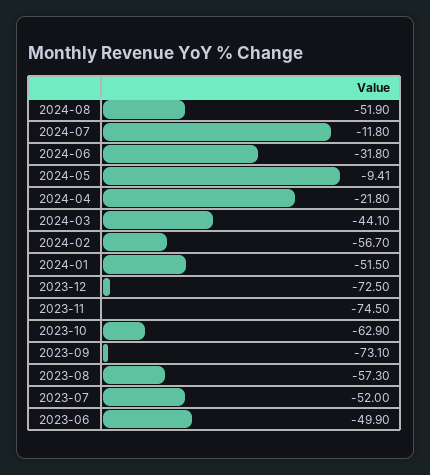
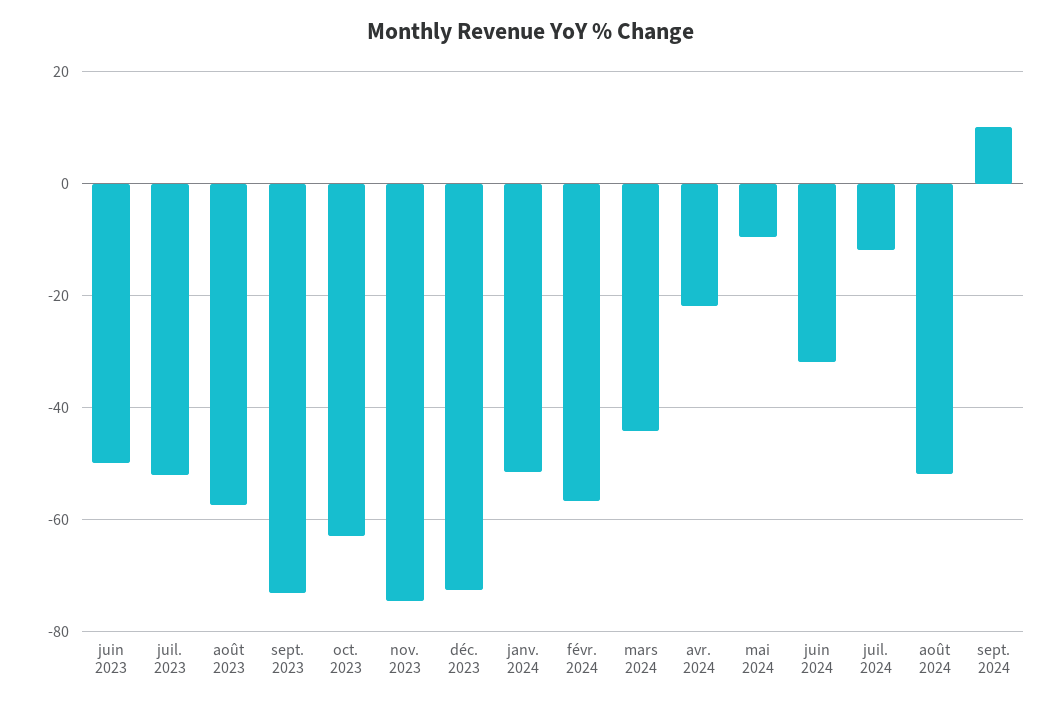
sept. 2024: none -> 10

